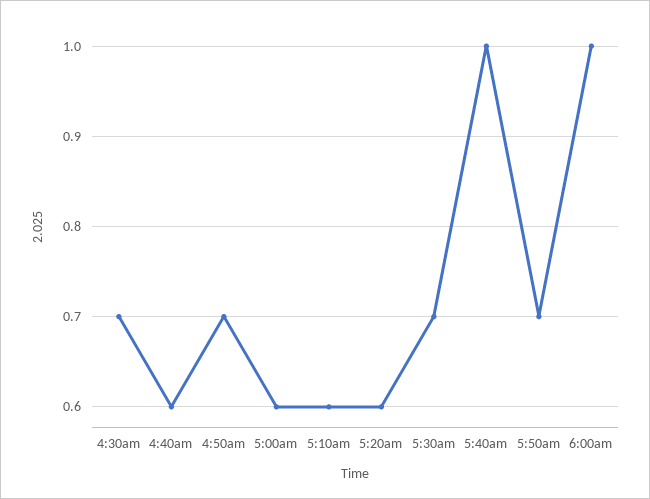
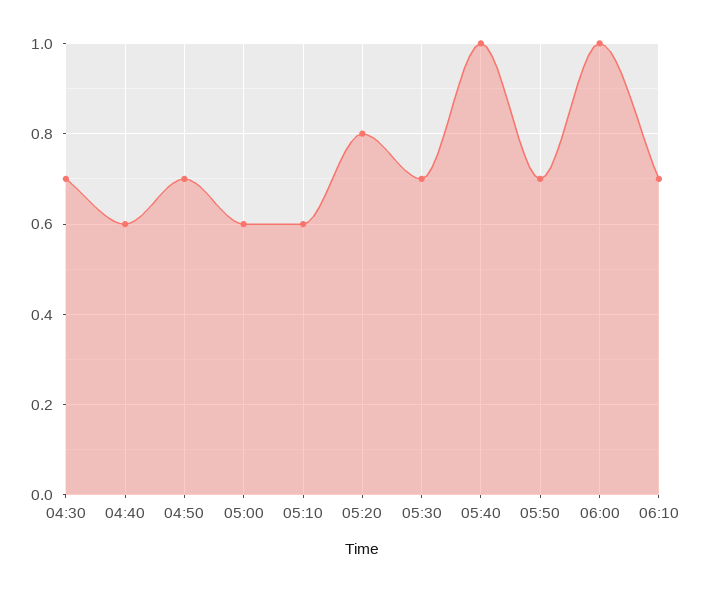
5:20am: 0.6 -> 0.8
06:10: none -> 0.7

